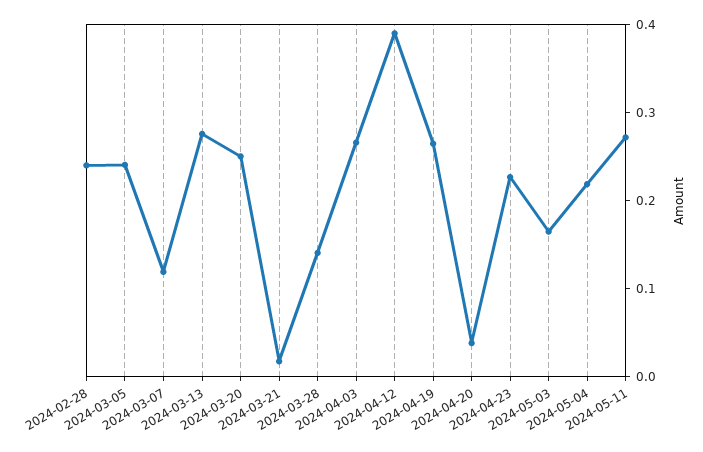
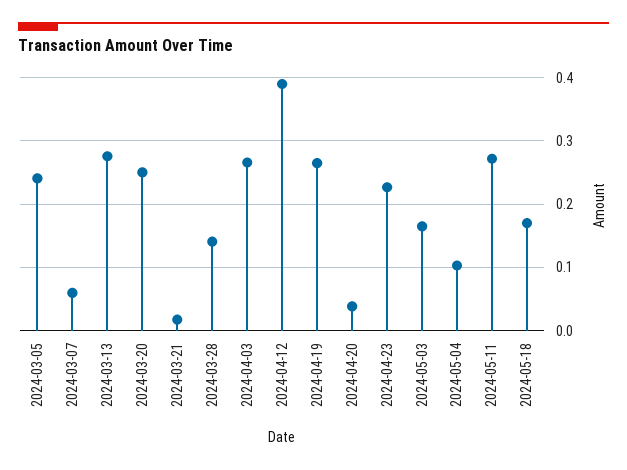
2024-02-28: 0.24 -> none
2024-03-07: 0.12 -> 0.06
2024-05-04: 0.22 -> 0.1
2024-05-18: none -> 0.17

